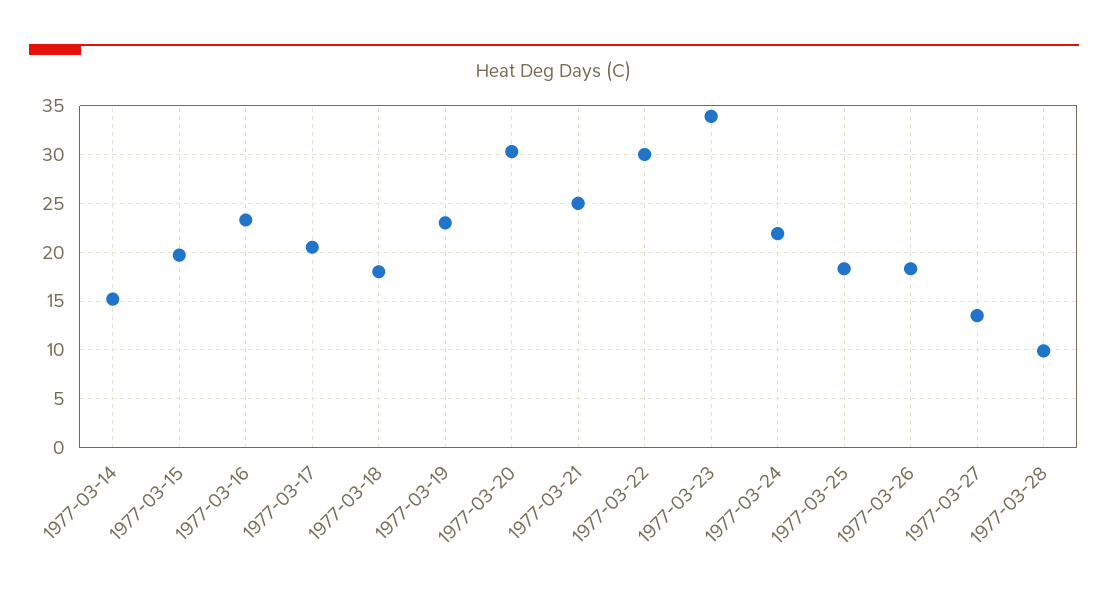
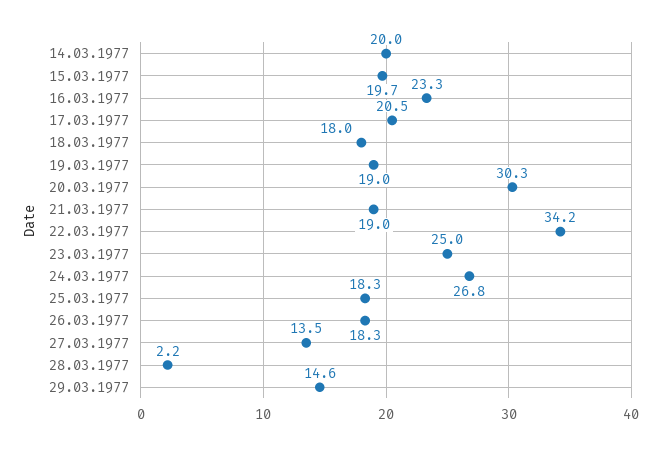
1977-03-14: 15 -> 20
1977-03-19: 23 -> 19
1977-03-21: 25 -> 19
1977-03-22: 30 -> 34.2
1977-03-23: 34 -> 25
1977-03-24: 22 -> 26.8
1977-03-28: 10 -> 2.2
29.03.1977: none -> 14.6

